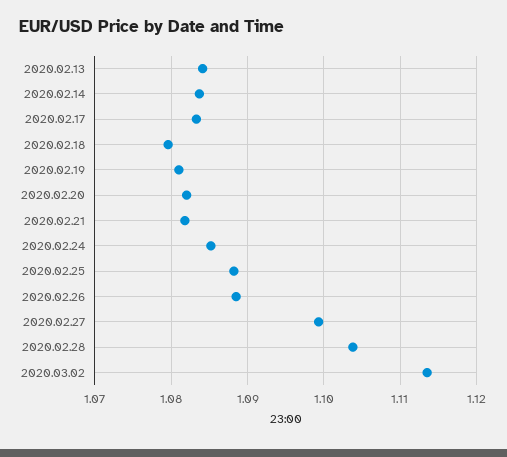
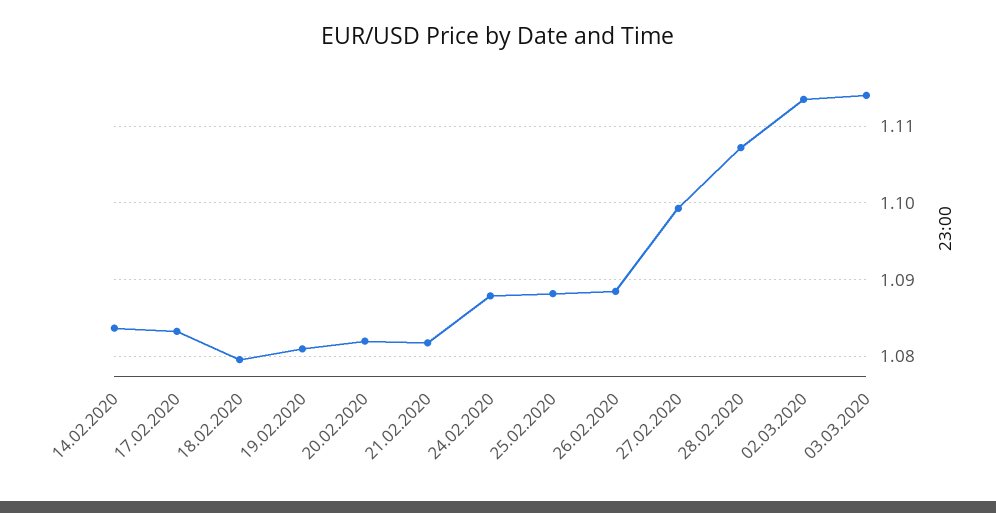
2020.02.13: 1.084 -> none
2020.02.24: 1.085 -> 1.088
2020.02.28: 1.104 -> 1.107
03.03.2020: none -> 1.114

